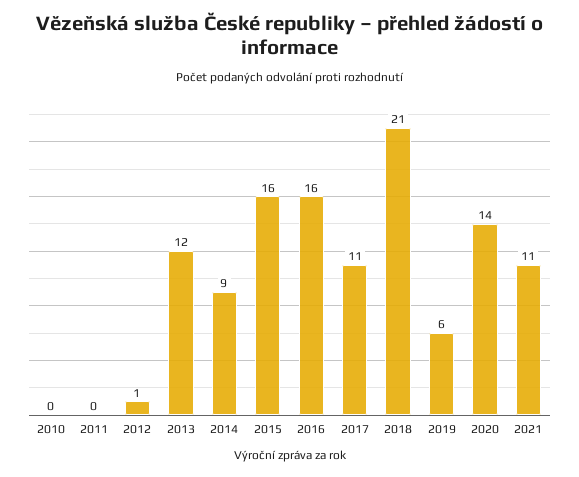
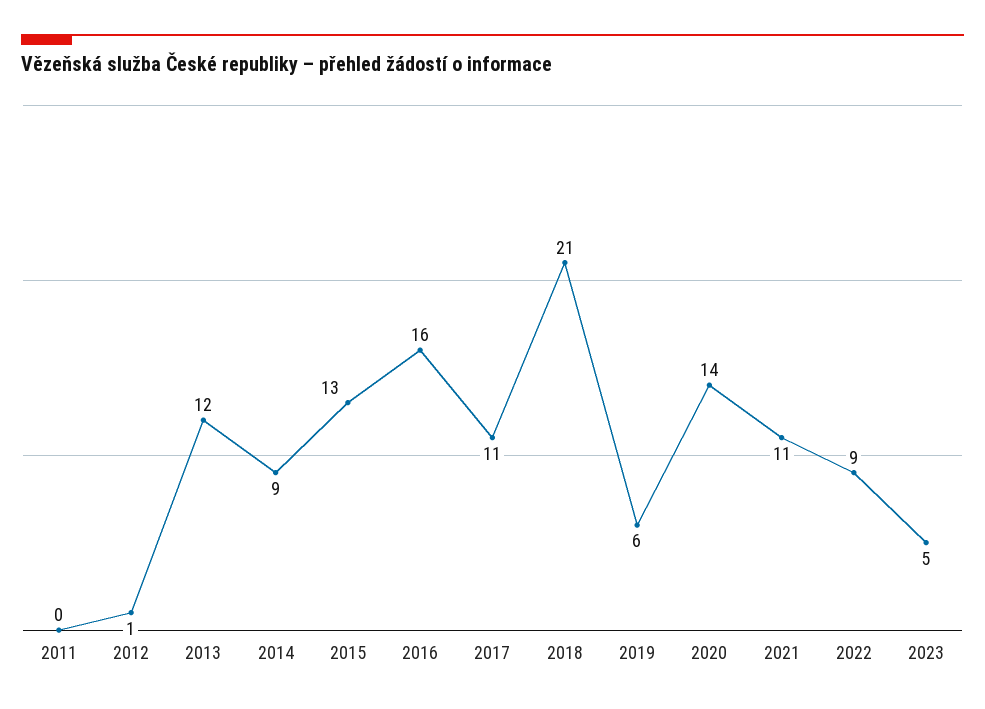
2010: 0 -> none
2015: 16 -> 13
2022: none -> 9
2023: none -> 5

